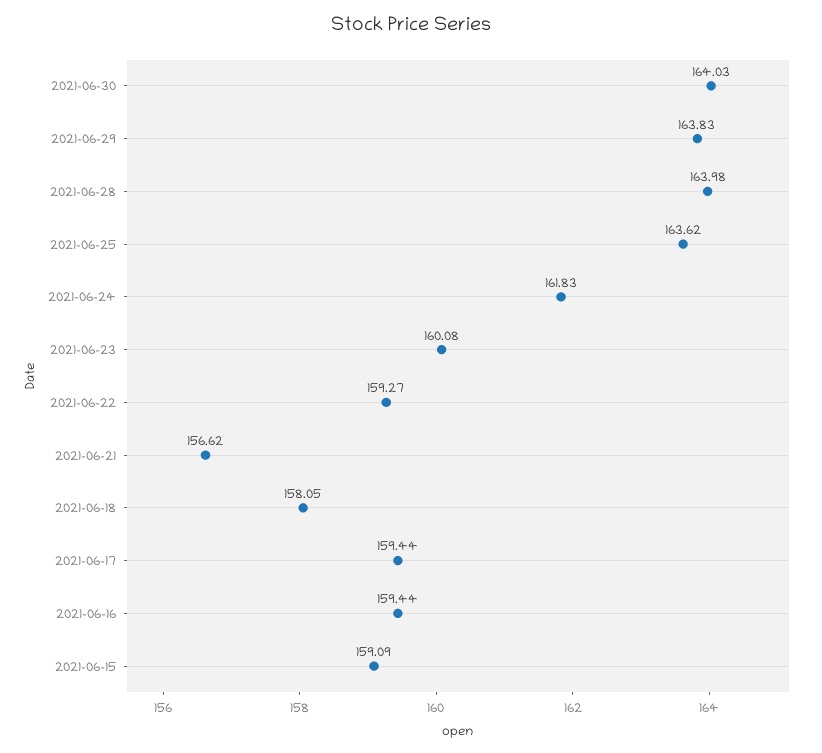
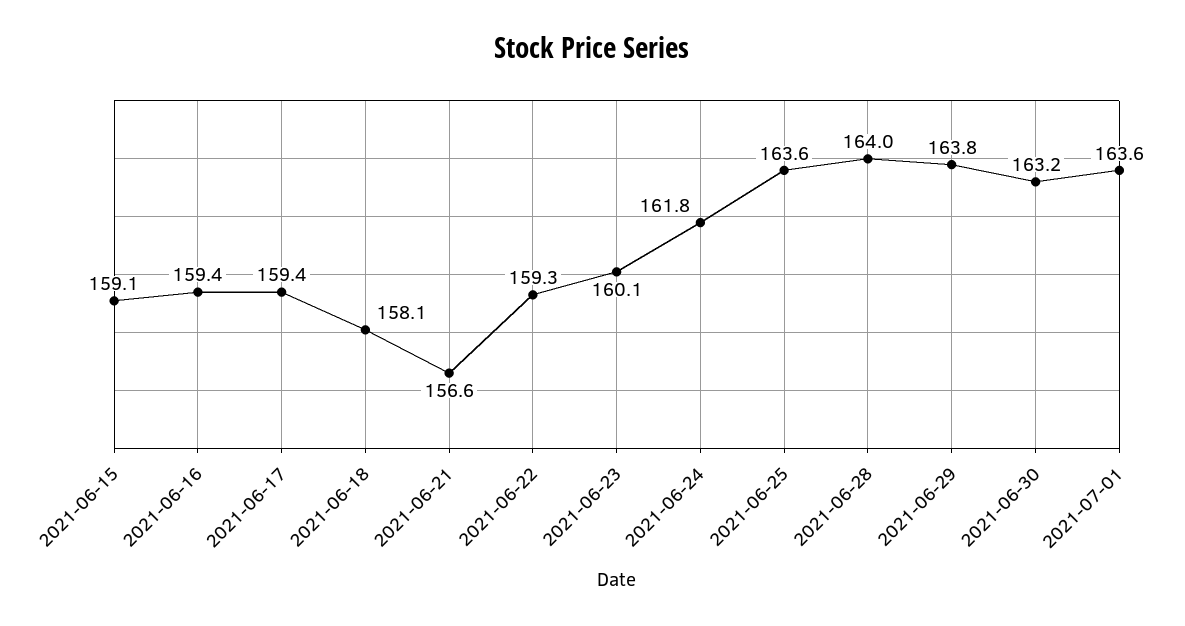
2021-06-30: 164.03 -> 163.2
2021-07-01: none -> 163.6

